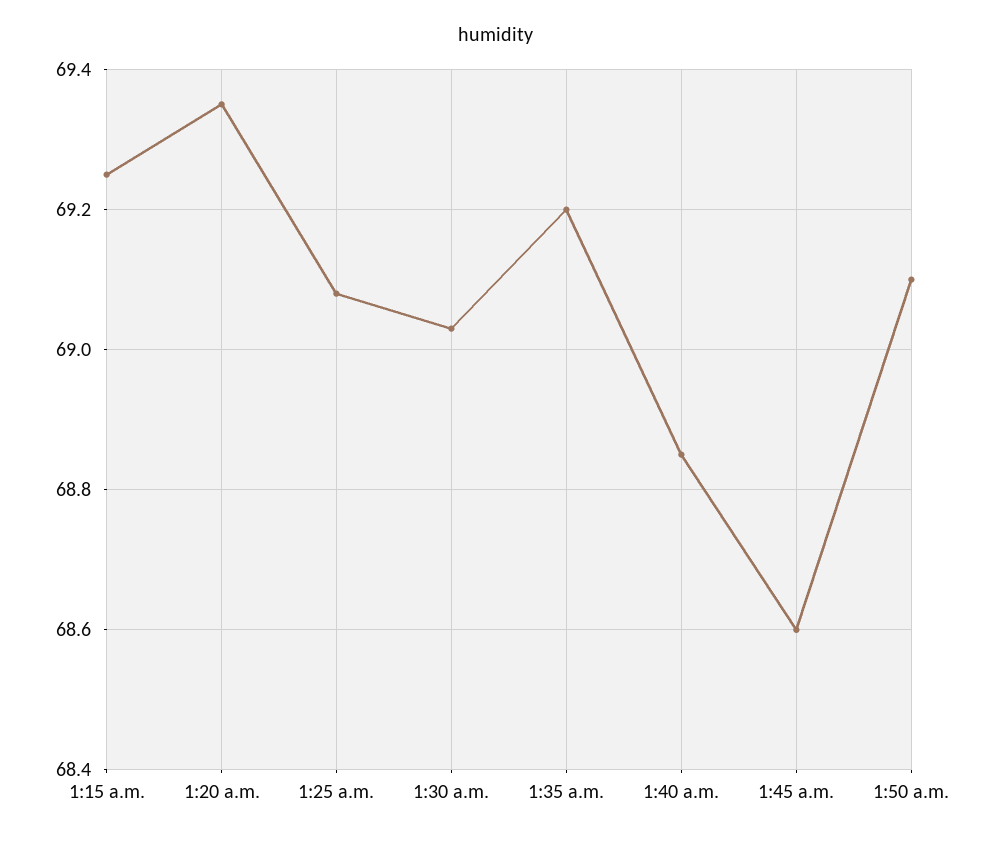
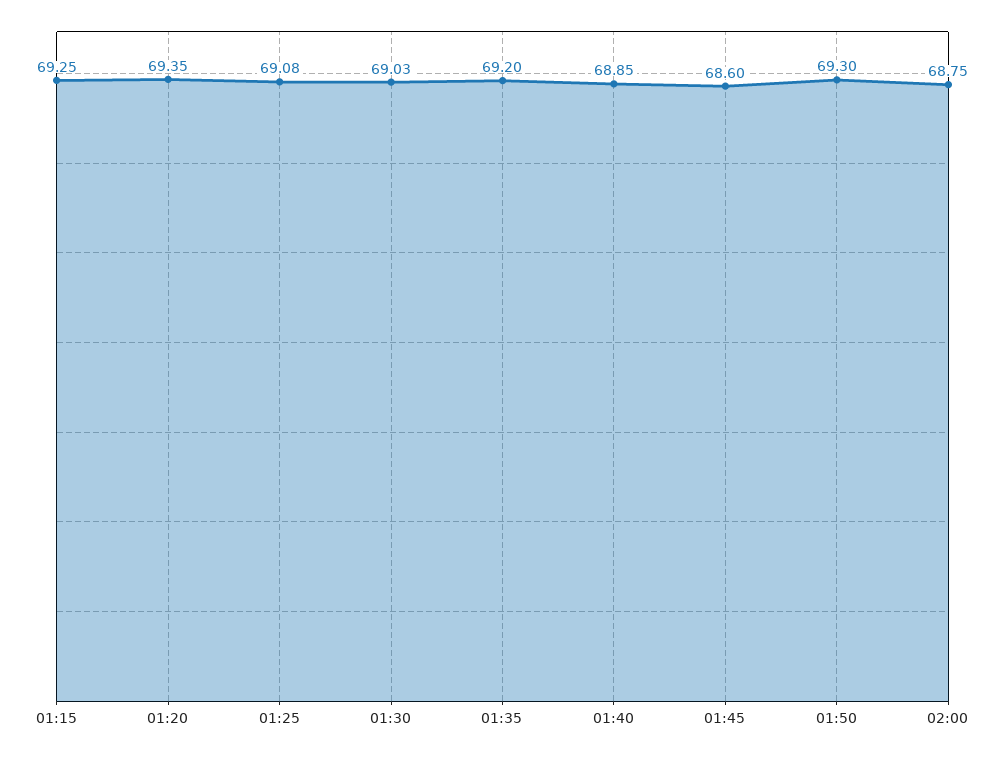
1:50 a.m.: 69.1 -> 69.3
02:00: none -> 68.75

